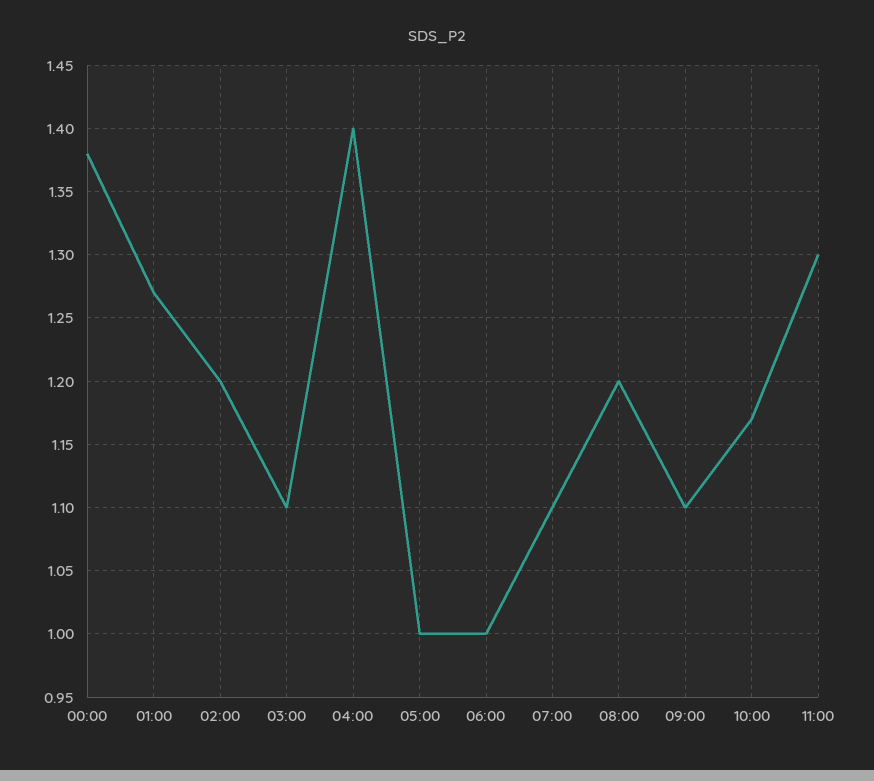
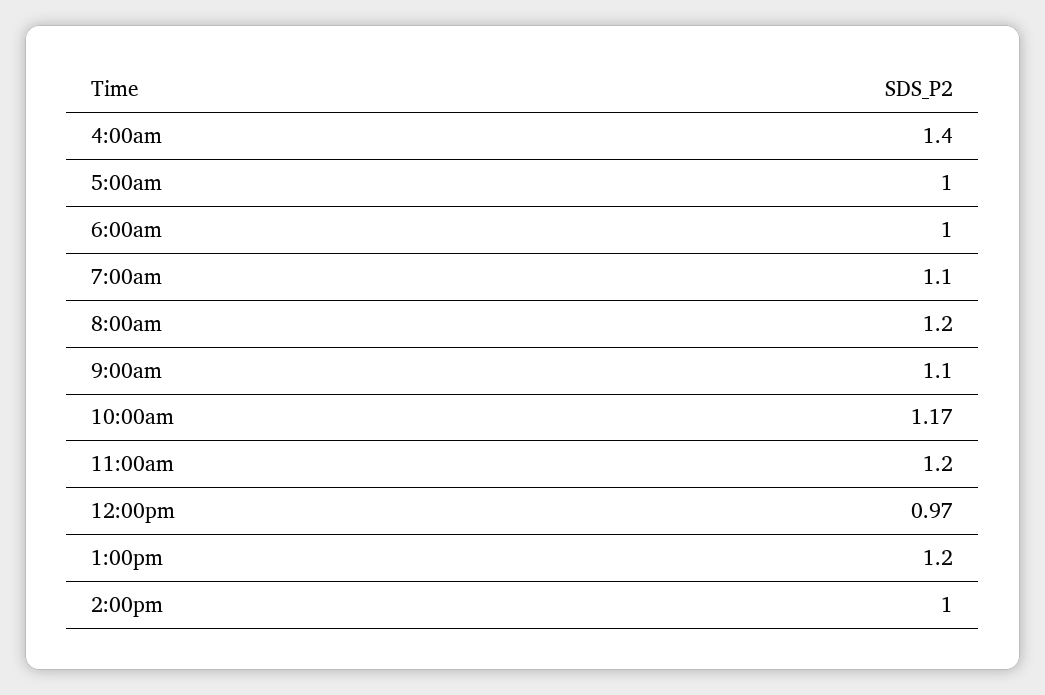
00:00: 1.38 -> none
01:00: 1.27 -> none
02:00: 1.2 -> none
03:00: 1.1 -> none
11:00: 1.3 -> 1.2
12:00pm: none -> 0.97
1:00pm: none -> 1.2
2:00pm: none -> 1

